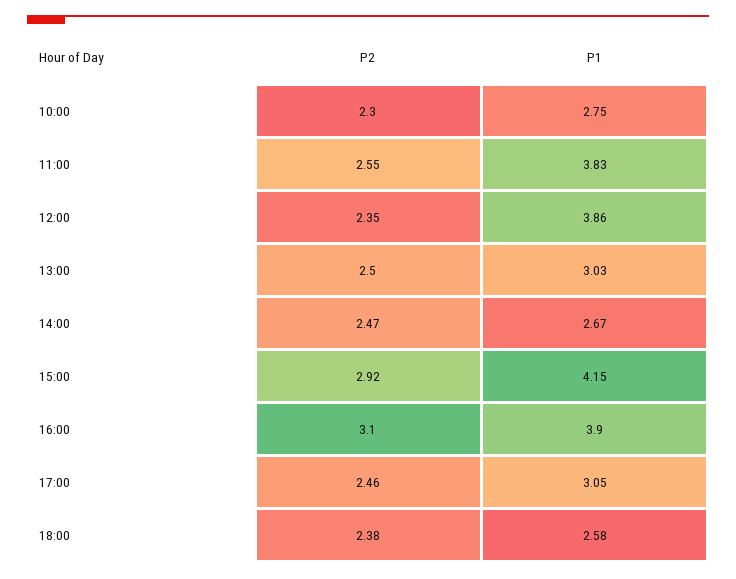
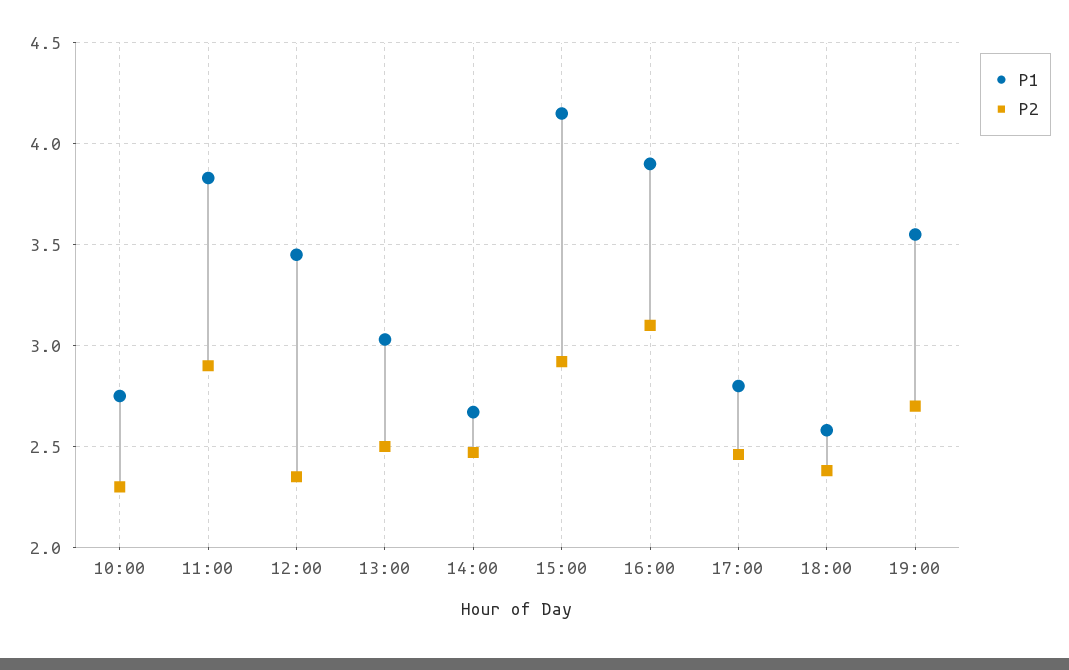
P2, 11:00: 2.55 -> 2.9
P1, 12:00: 3.86 -> 3.45
P1, 17:00: 3.05 -> 2.8
P1, 19:00: none -> 3.55
P2, 19:00: none -> 2.7

